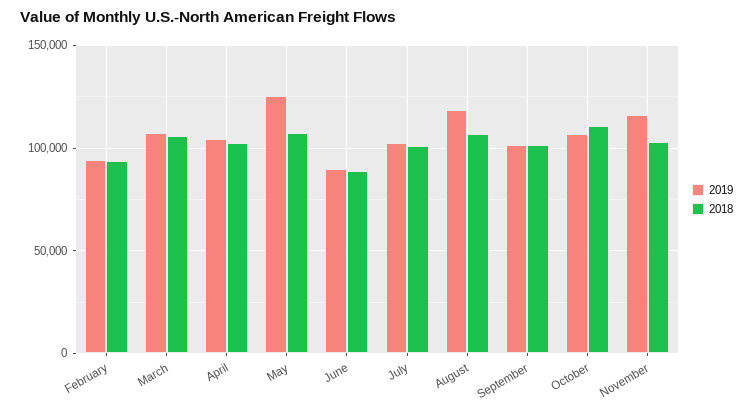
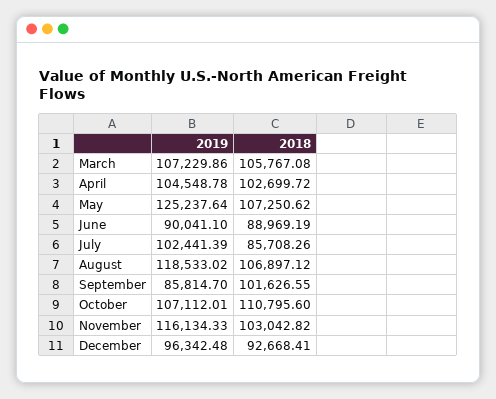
2019, February: 95000 -> none
2018, February: 95000 -> none
2018, July: 100000 -> 85708.26
2019, September: 100000 -> 85814.7
2019, December: none -> 96342.48
2018, December: none -> 92668.41

